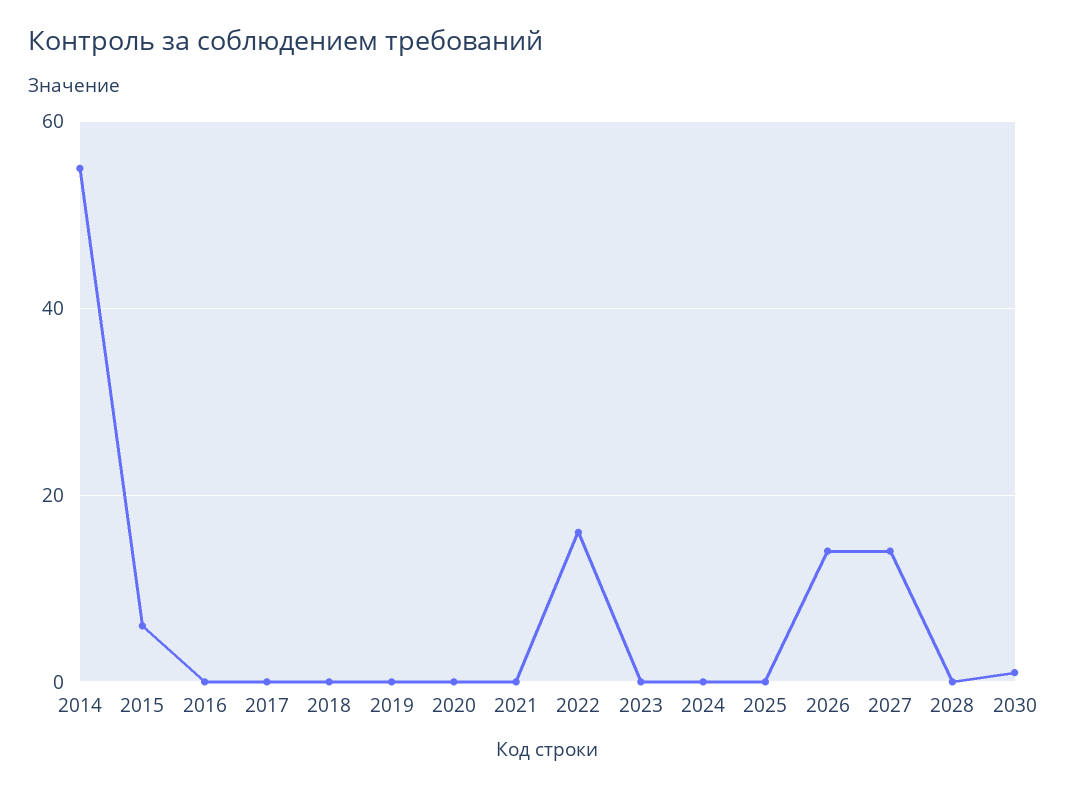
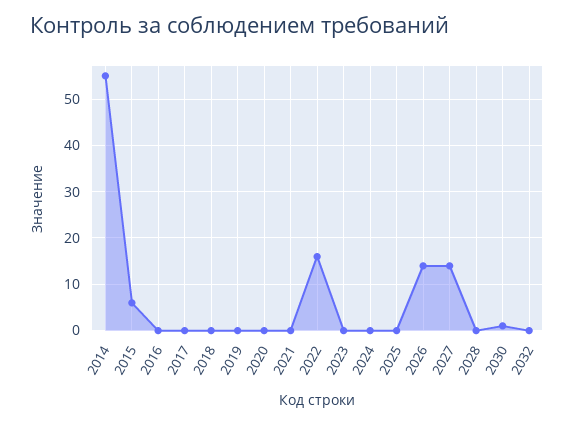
2032: none -> 0

